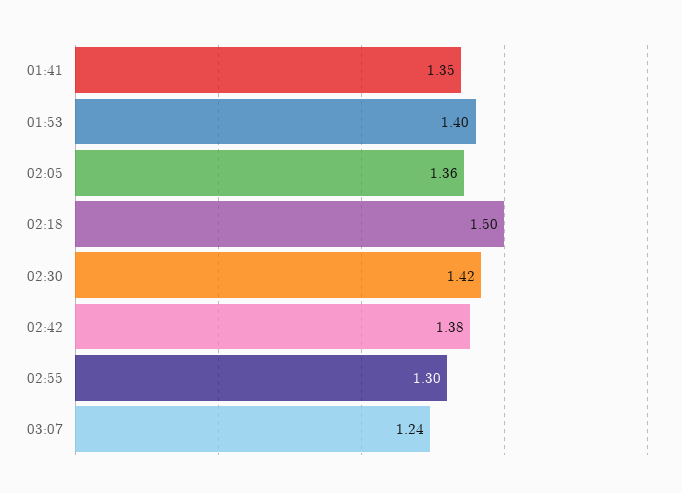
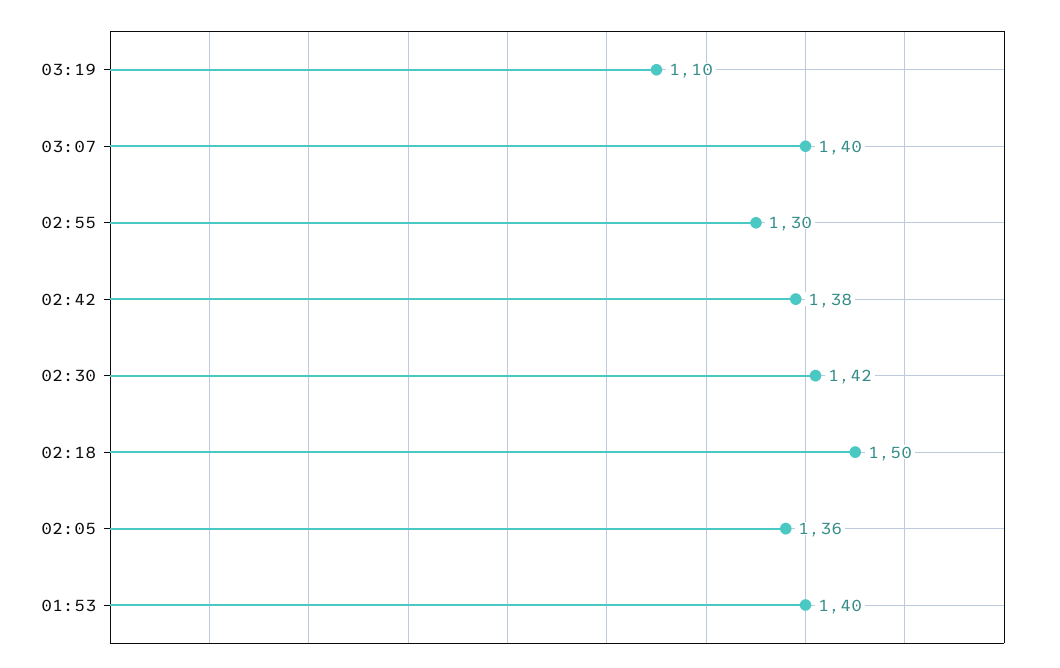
01:41: 1.35 -> none
03:07: 1.24 -> 1.4
03:19: none -> 1.1

